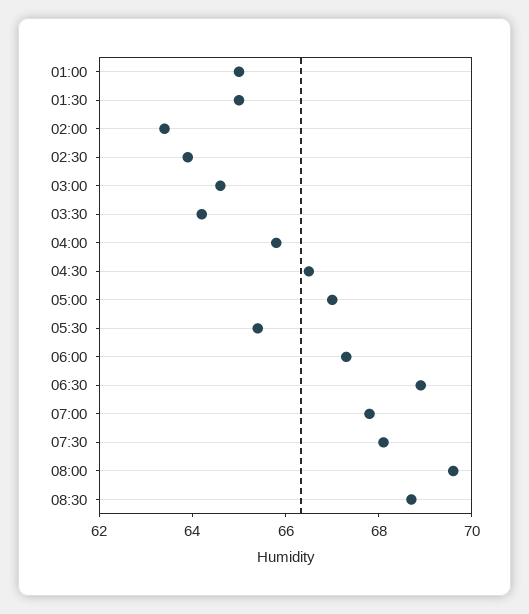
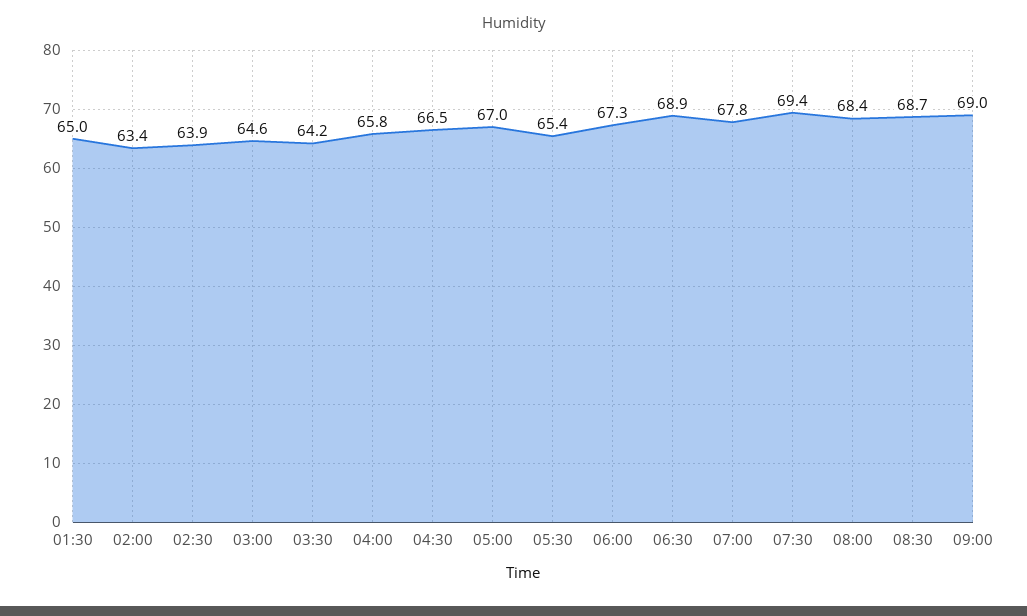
01:00: 65 -> none
07:30: 68 -> 69.4
08:00: 69.5 -> 68.4
09:00: none -> 69

